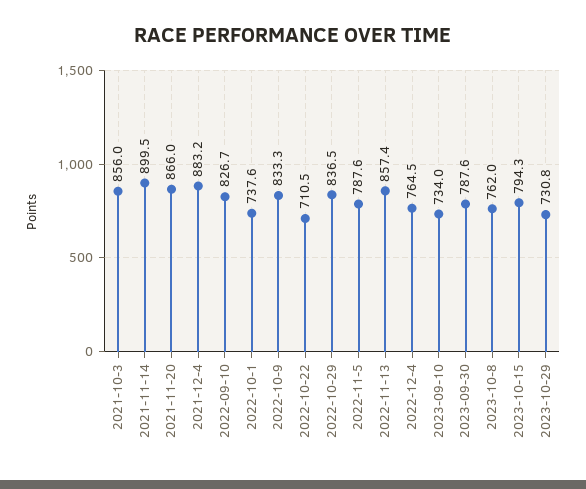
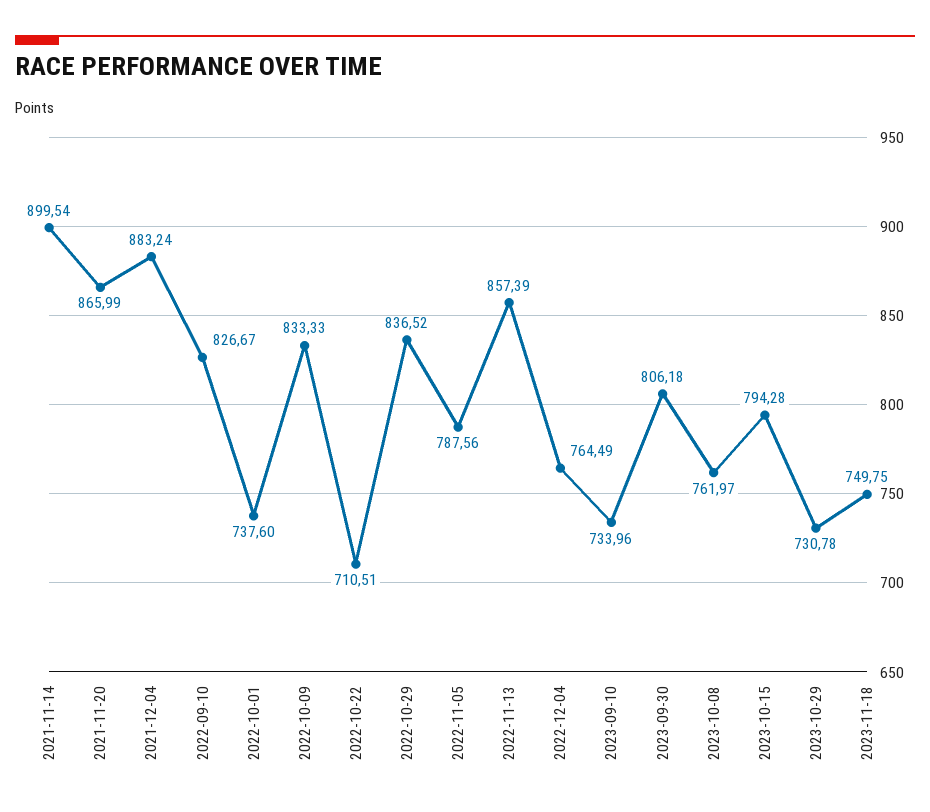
2021-10-3: 856 -> none
2023-09-30: 787.6 -> 806.18
2023-11-18: none -> 749.75

